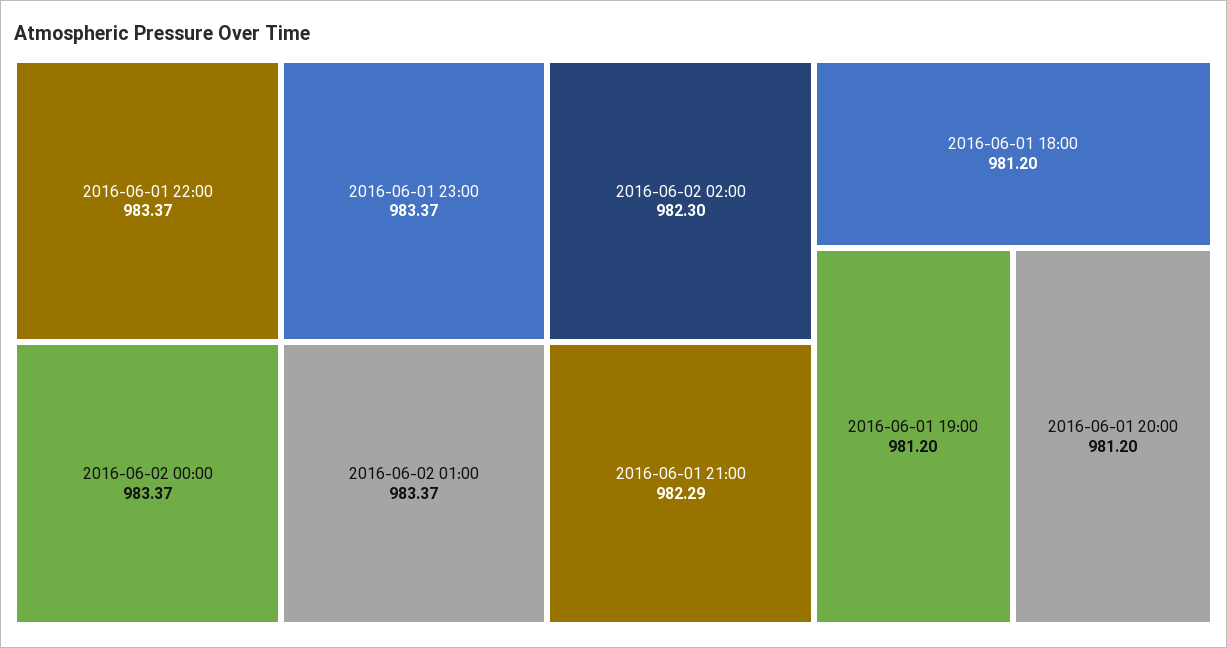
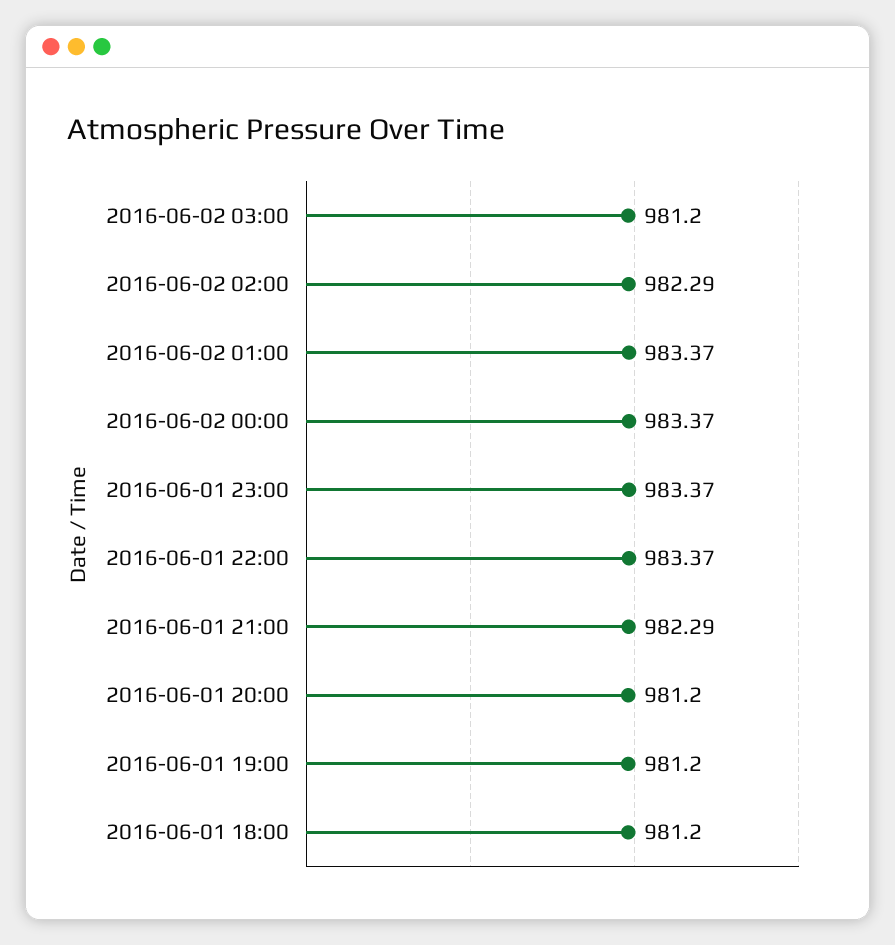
2016-06-02 02:00: 982.3 -> 982.29
2016-06-02 03:00: none -> 981.2

